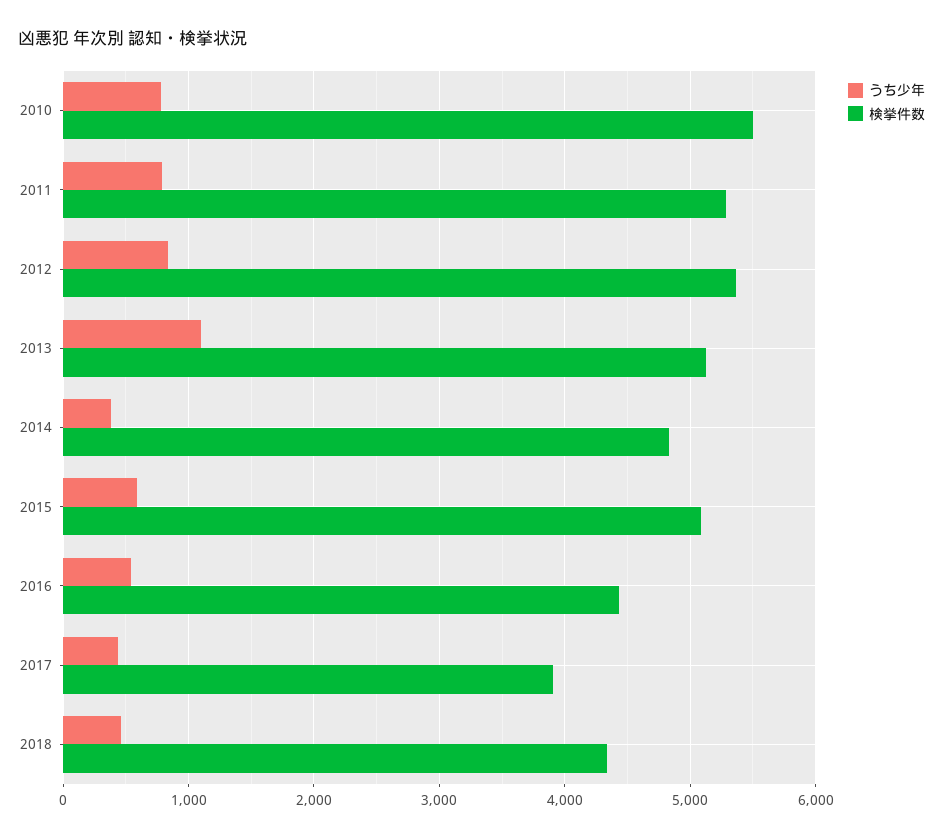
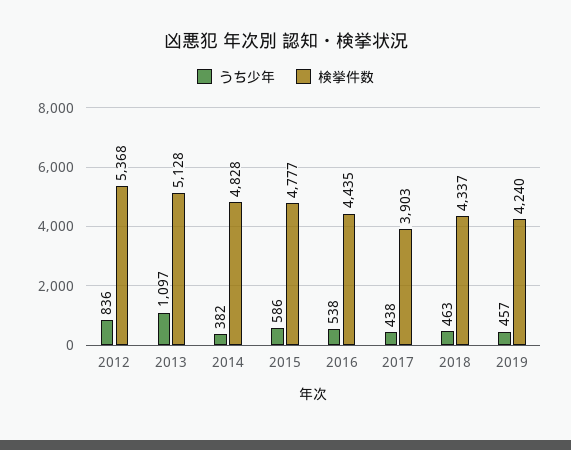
うち少年, 2010: 800 -> none
検挙件数, 2010: 5500 -> none
うち少年, 2011: 800 -> none
検挙件数, 2011: 5300 -> none
検挙件数, 2015: 5100 -> 4777
うち少年, 2019: none -> 457
検挙件数, 2019: none -> 4240

